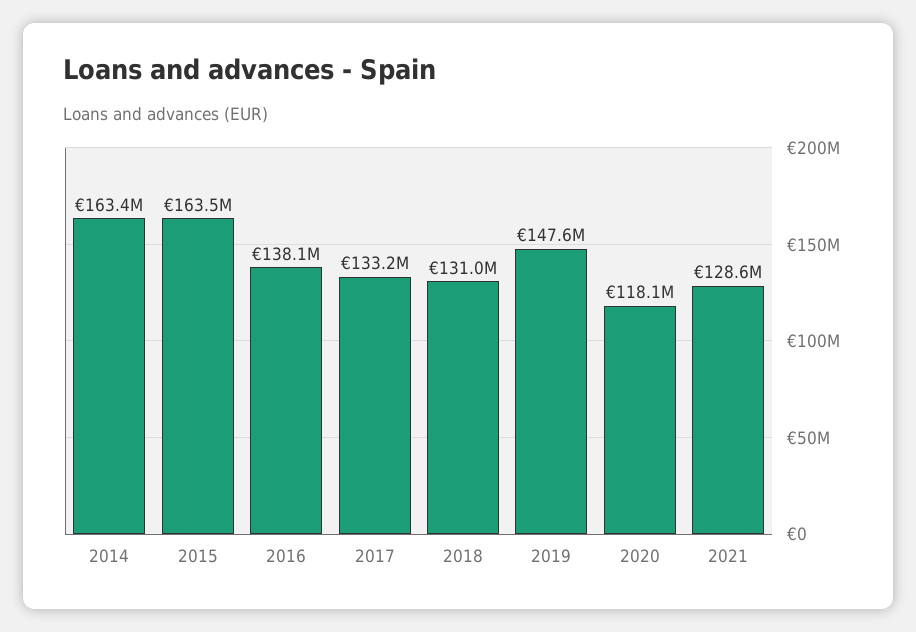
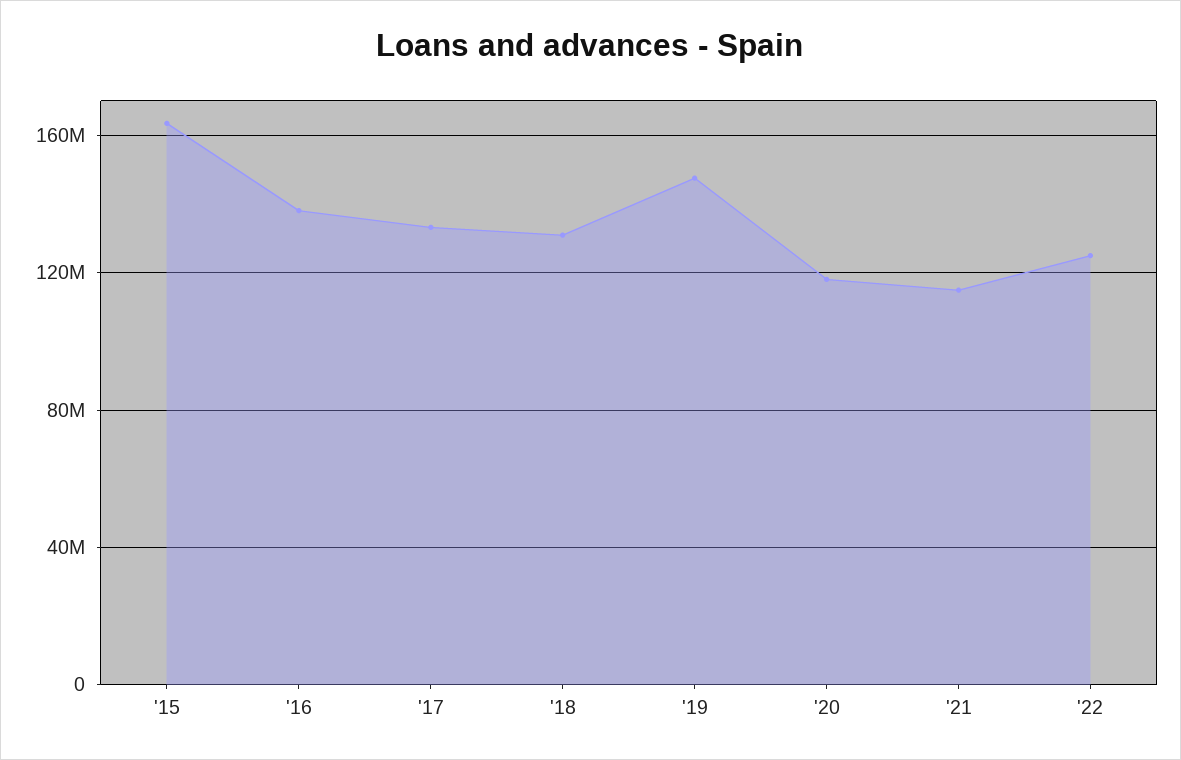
2014: 163400000 -> none
2021: 128600000 -> 115000000
'22: none -> 125000000

